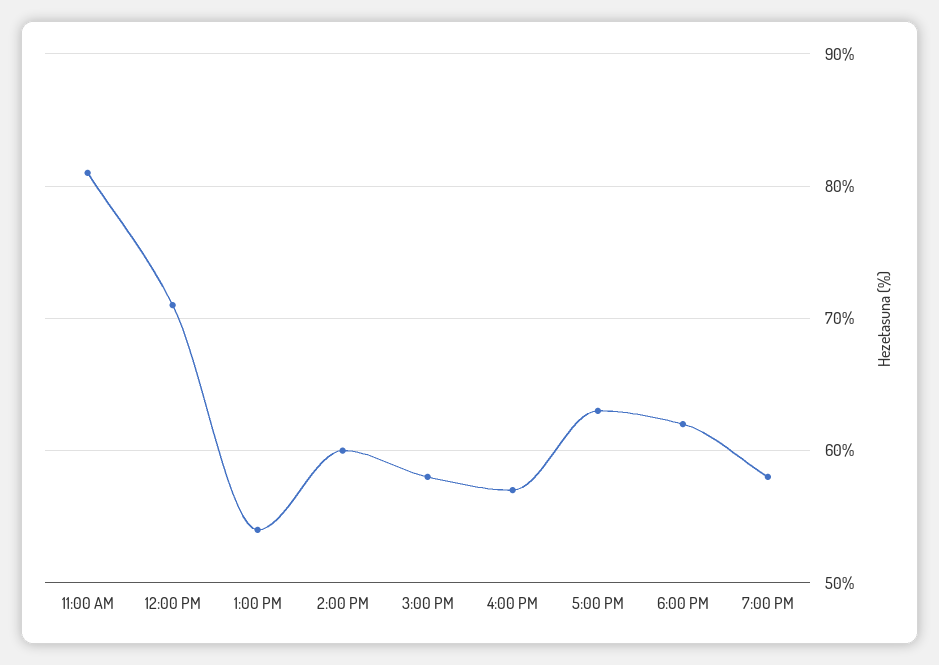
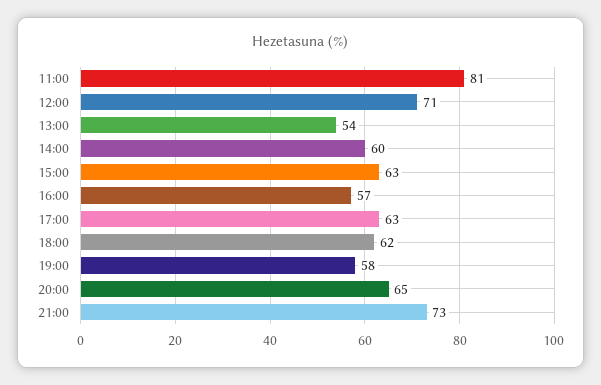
3:00 PM: 58 -> 63
20:00: none -> 65
21:00: none -> 73

